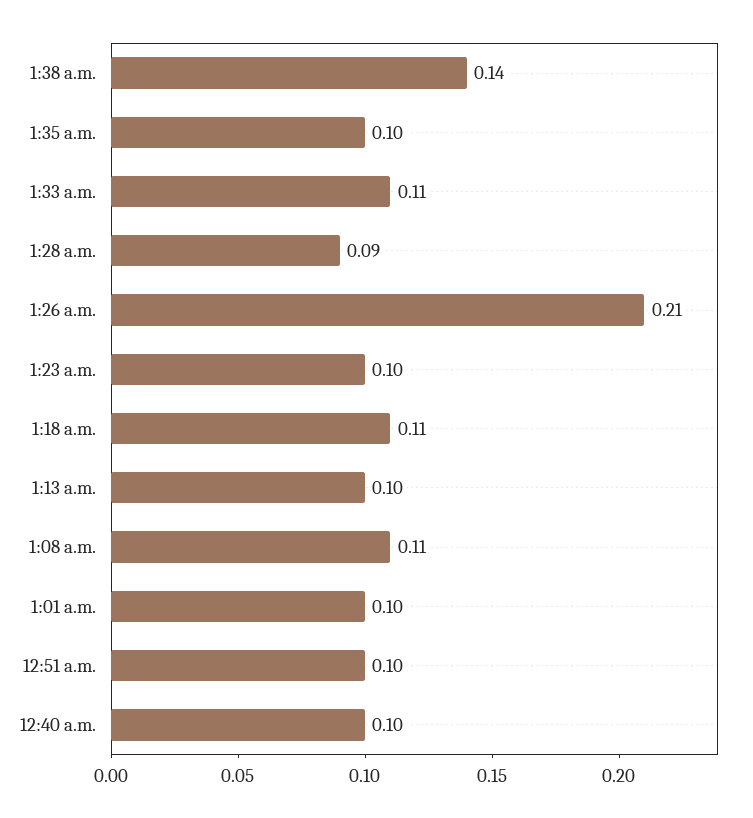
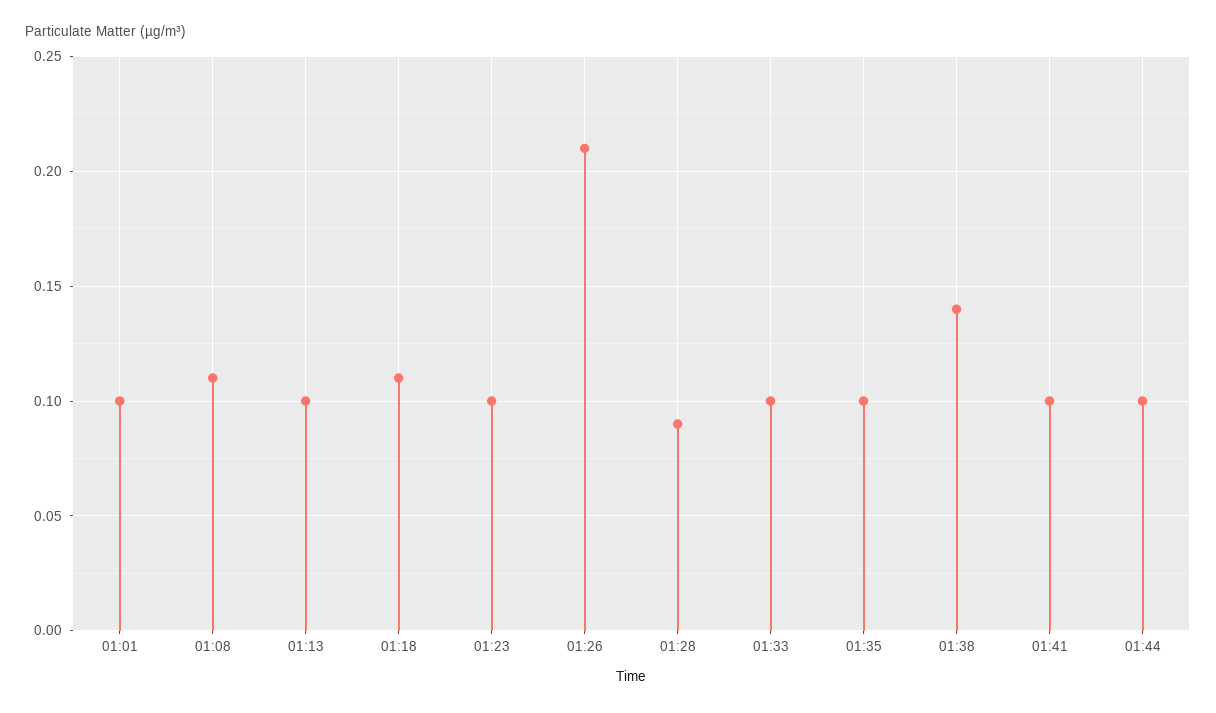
1:33 a.m.: 0.11 -> 0.1
12:51 a.m.: 0.1 -> none
12:40 a.m.: 0.1 -> none
01:41: none -> 0.1
01:44: none -> 0.1

